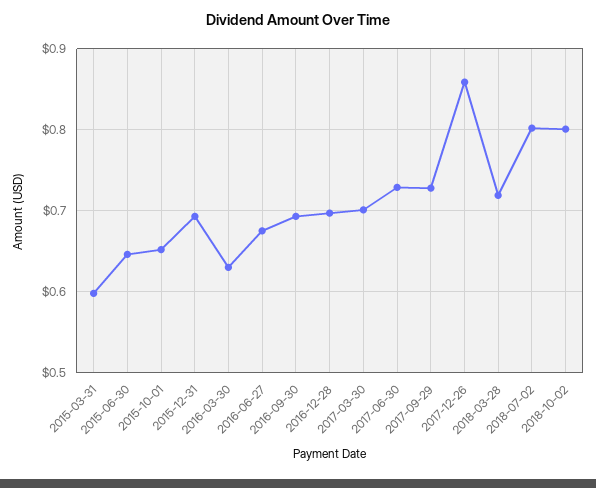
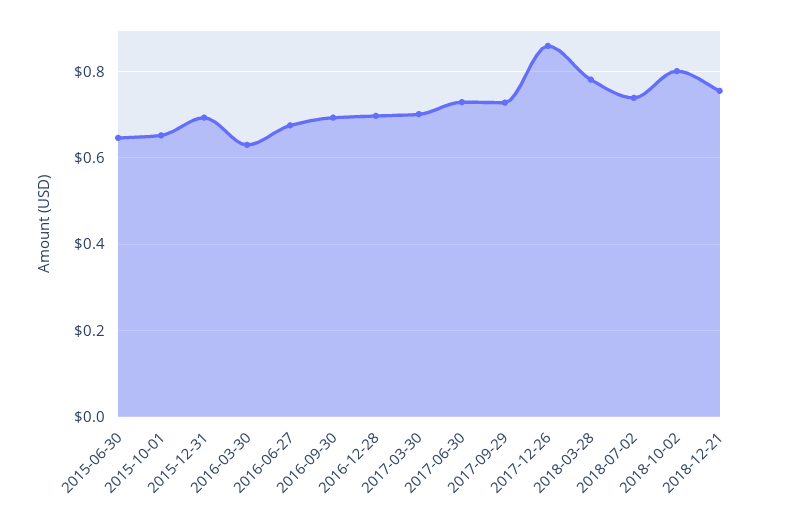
2015-03-31: 0.6 -> none
2018-03-28: 0.72 -> 0.78
2018-07-02: 0.8 -> 0.74
2018-12-21: none -> 0.76

